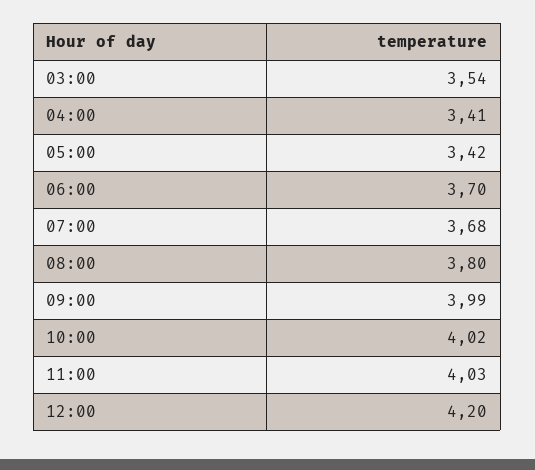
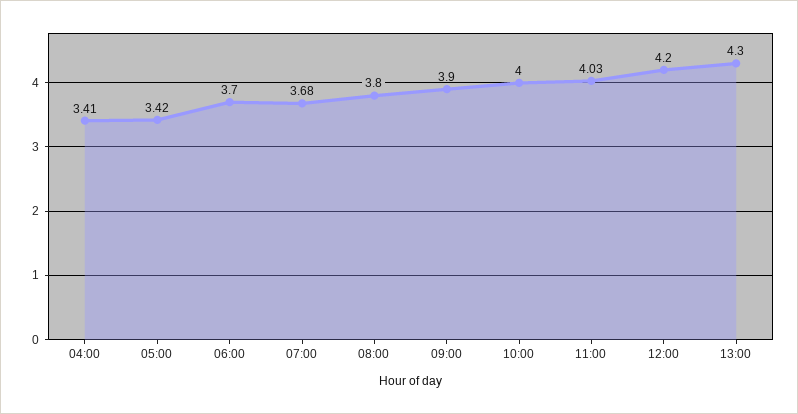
03:00: 3.54 -> none
09:00: 3.99 -> 3.9
10:00: 4.02 -> 4
13:00: none -> 4.3

